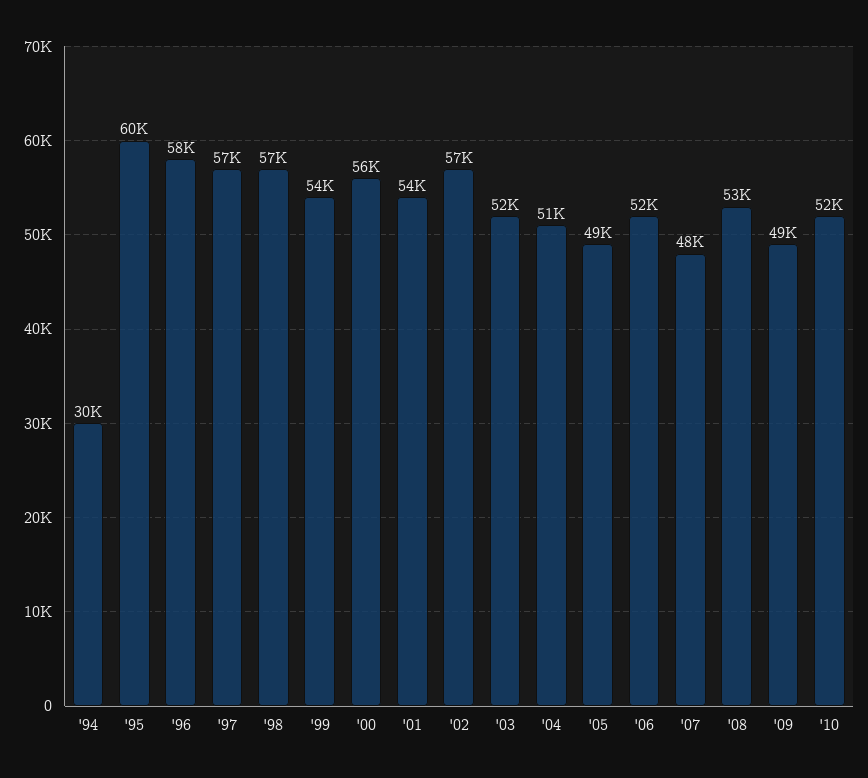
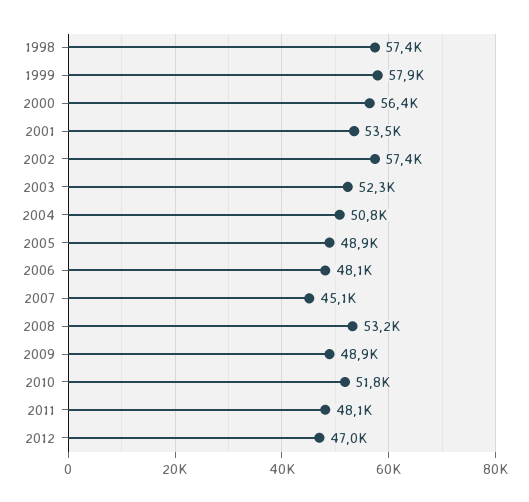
'94: 30000 -> none
'95: 60000 -> none
'96: 58000 -> none
'97: 57000 -> none
'99: 54000 -> 57900
'06: 52000 -> 48100
'07: 48000 -> 45100
2011: none -> 48100
2012: none -> 47000

